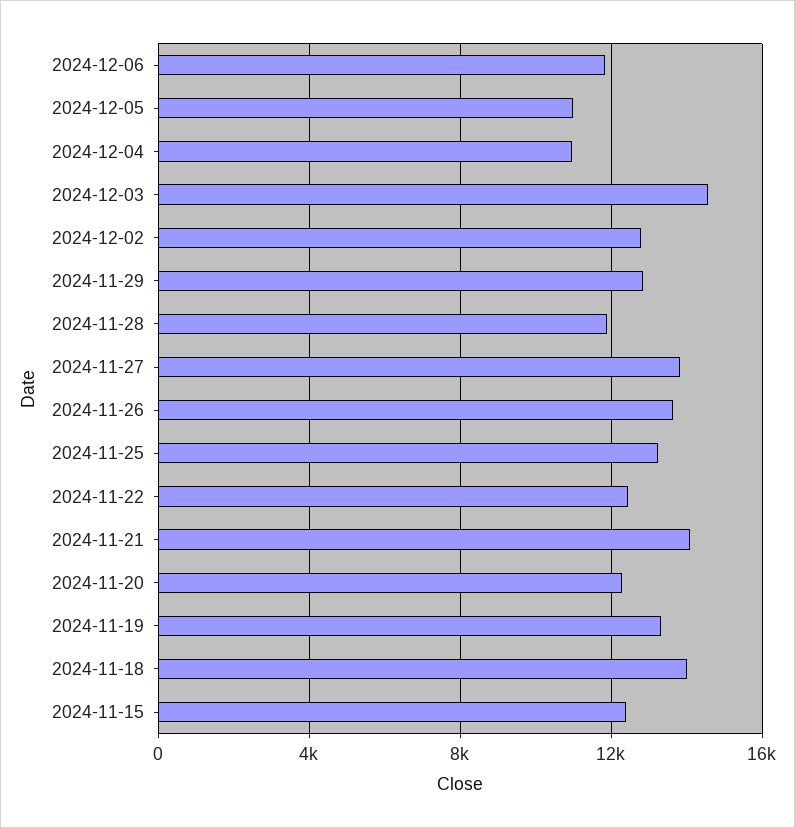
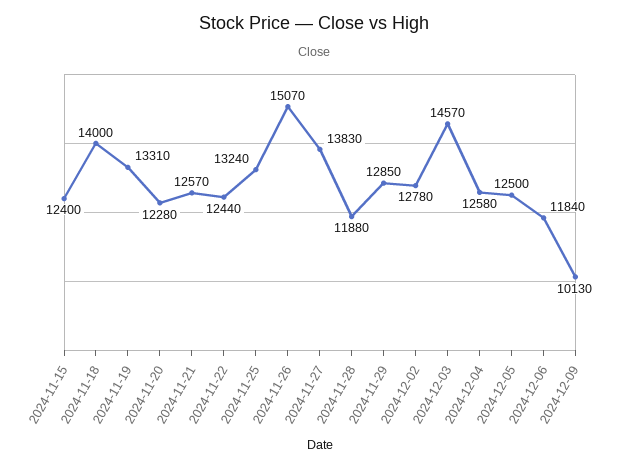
2024-12-05: 11000 -> 12500
2024-12-04: 11000 -> 12580
2024-11-26: 13500 -> 15070
2024-11-21: 14000 -> 12570
2024-12-09: none -> 10130

